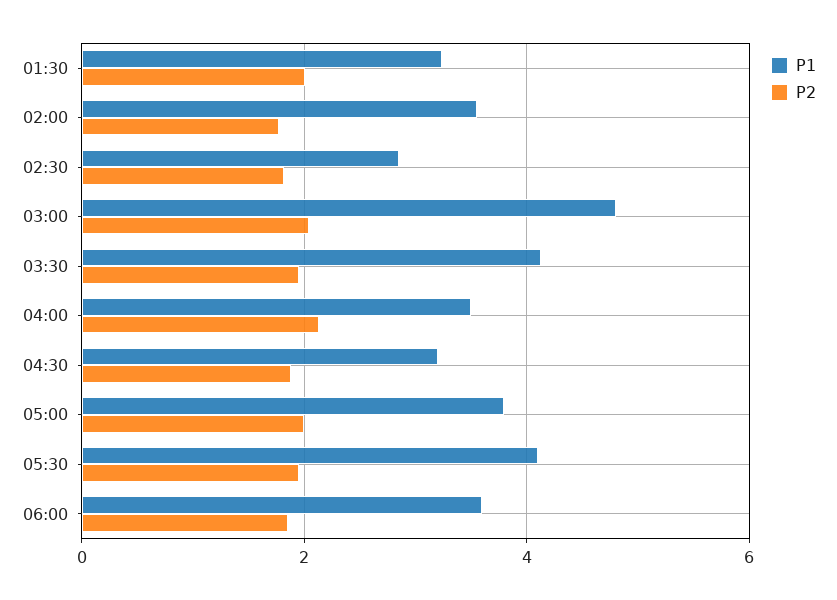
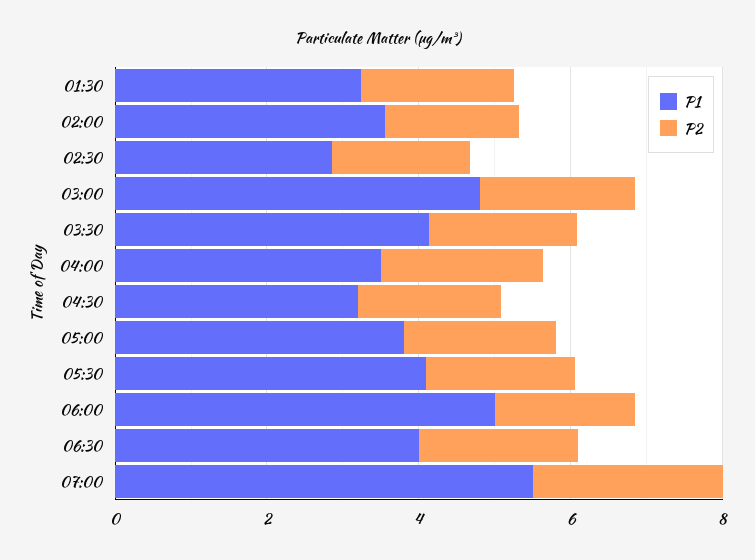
P1, 06:00: 3.6 -> 5
P1, 06:30: none -> 4
P2, 06:30: none -> 2
P1, 07:00: none -> 5.5
P2, 07:00: none -> 2.5

